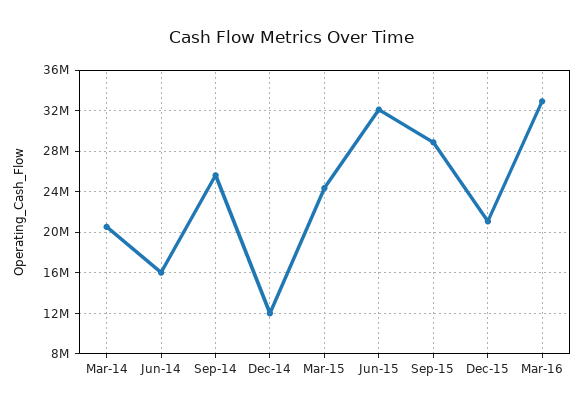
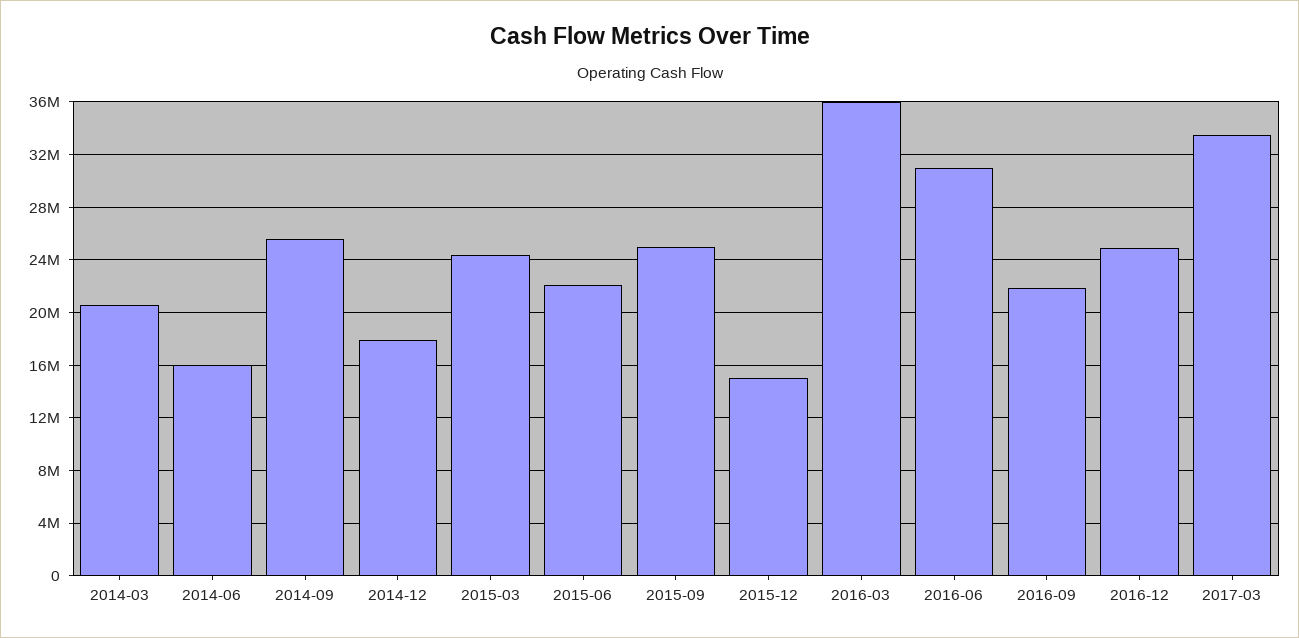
Dec-14: 12000000 -> 18000000
Jun-15: 32000000 -> 22000000
Sep-15: 29000000 -> 25000000
Dec-15: 21000000 -> 15000000
Mar-16: 33000000 -> 36000000
2016-06: none -> 31000000
2016-09: none -> 22000000
2016-12: none -> 25000000
2017-03: none -> 33500000

